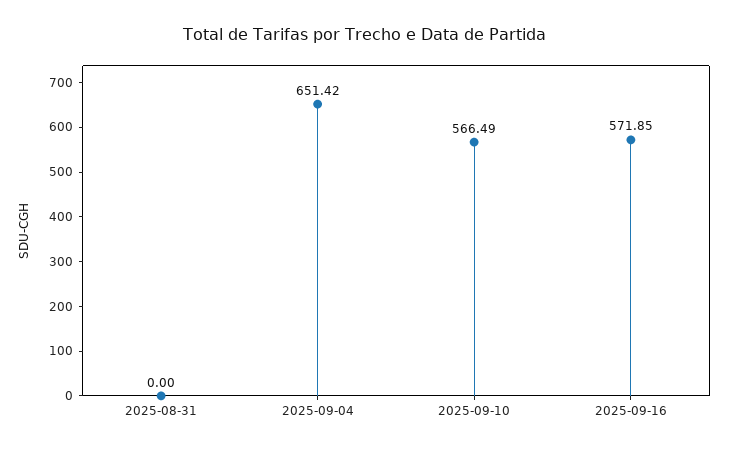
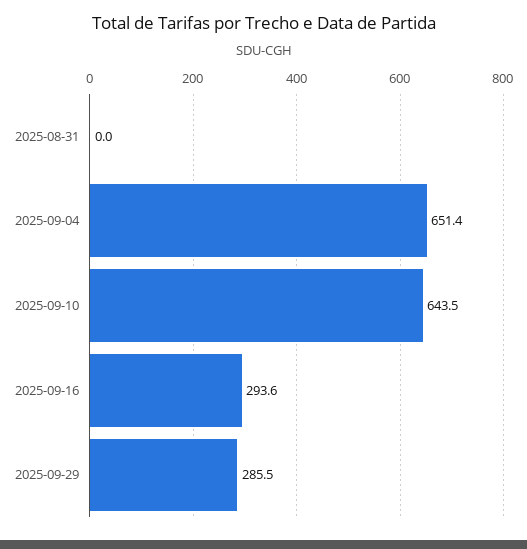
2025-09-10: 566.49 -> 643.5
2025-09-16: 571.85 -> 293.6
2025-09-29: none -> 285.5

